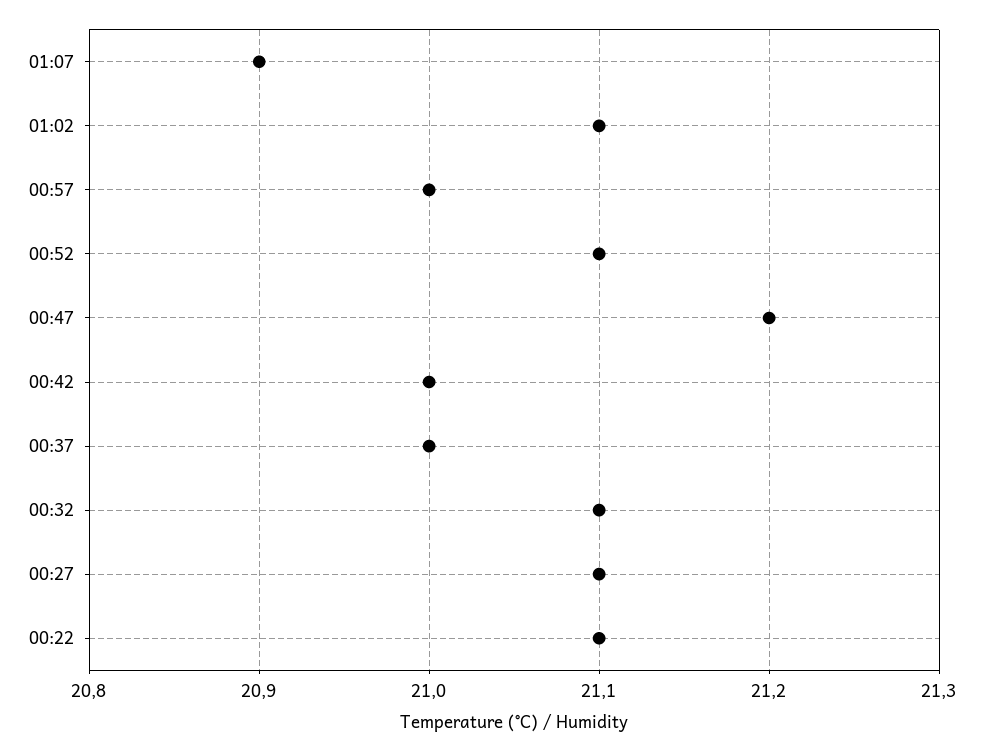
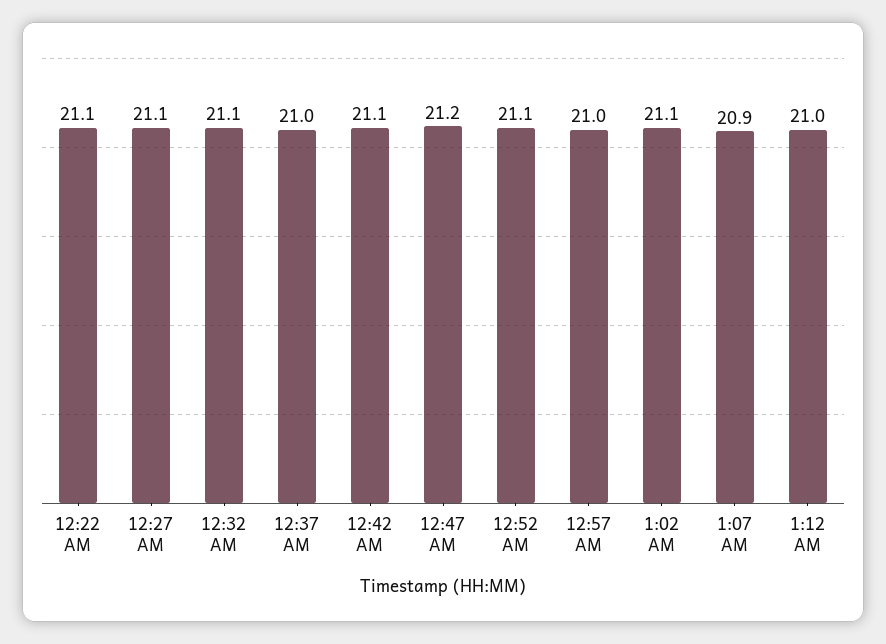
00:42: 21 -> 21.1
1:12 AM: none -> 21

